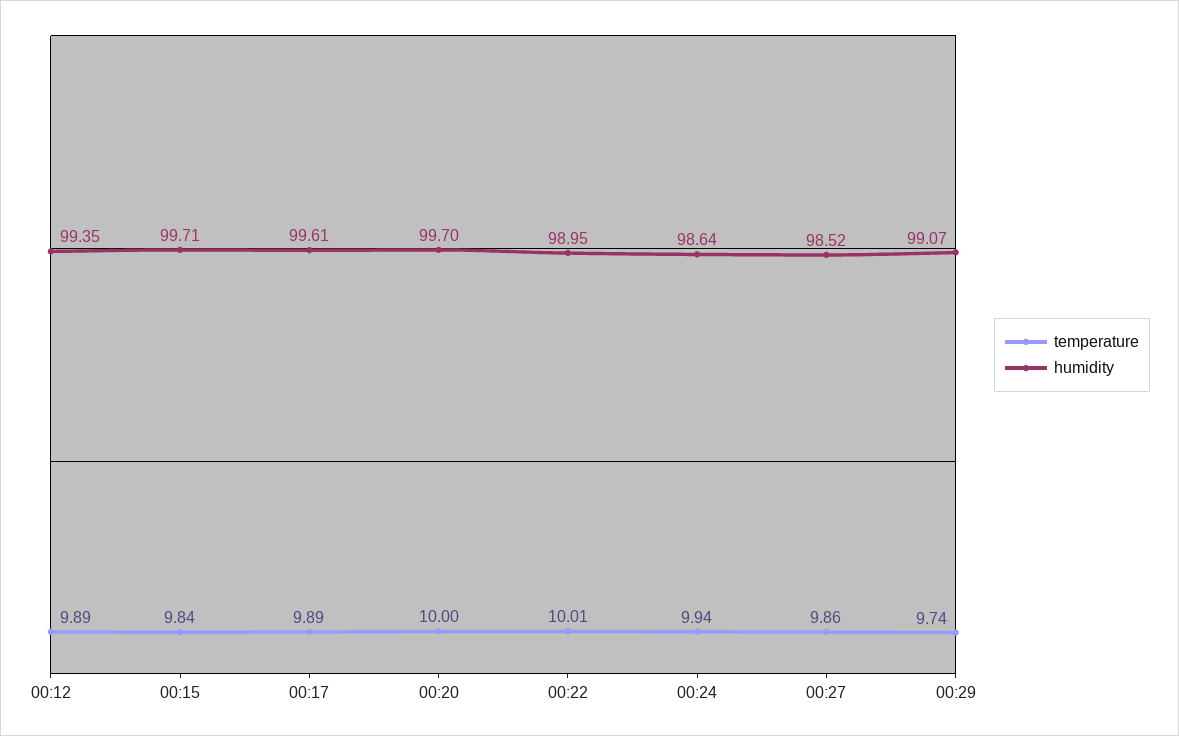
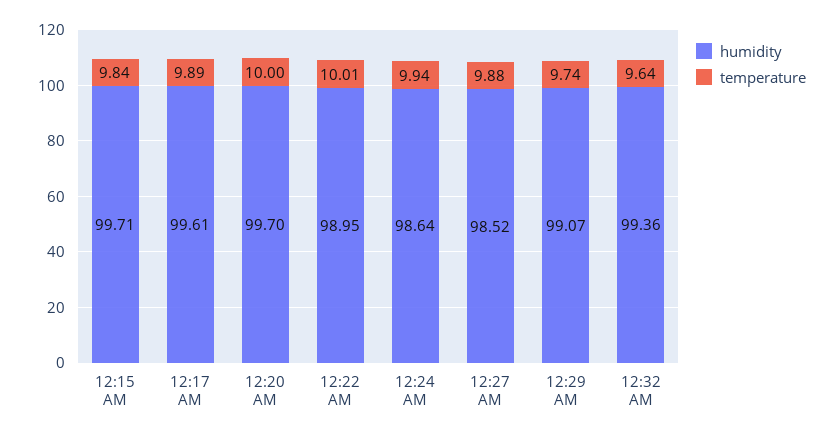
temperature, 00:12: 9.89 -> none
humidity, 00:12: 99.35 -> none
temperature, 00:27: 9.86 -> 9.88
humidity, 12:32 AM: none -> 99.36
temperature, 12:32 AM: none -> 9.64

